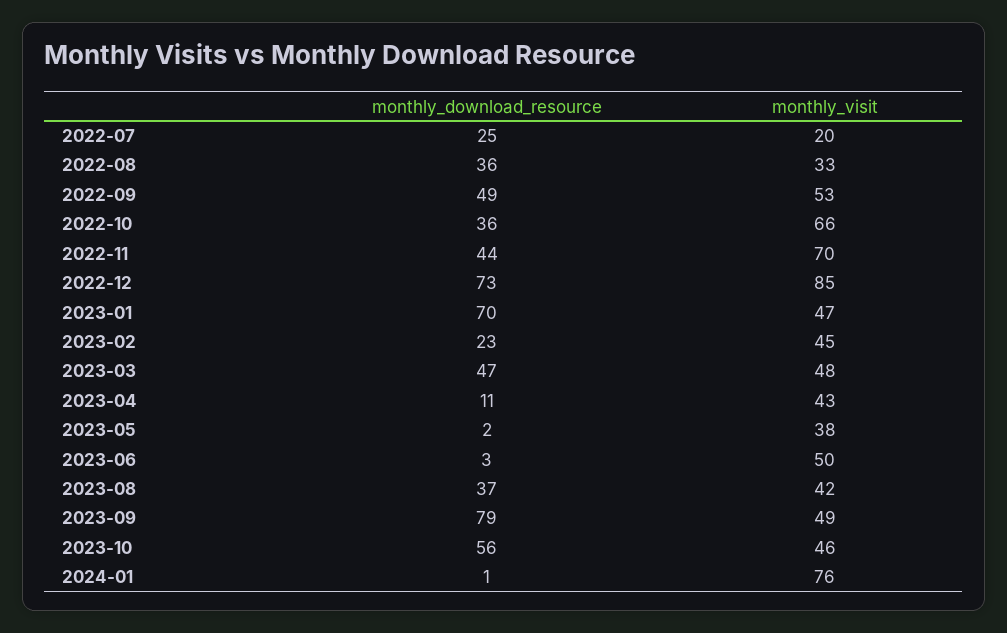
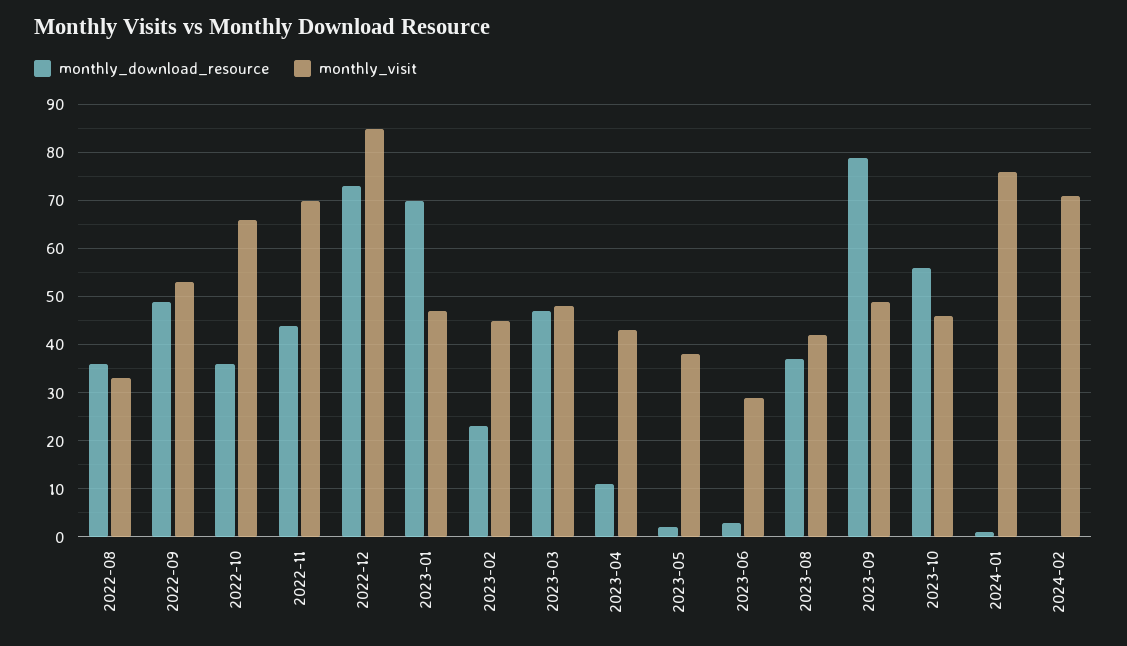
monthly_download_resource, 2022-07: 25 -> none
monthly_visit, 2022-07: 20 -> none
monthly_visit, 2023-06: 50 -> 30
monthly_download_resource, 2024-02: none -> 0
monthly_visit, 2024-02: none -> 70

